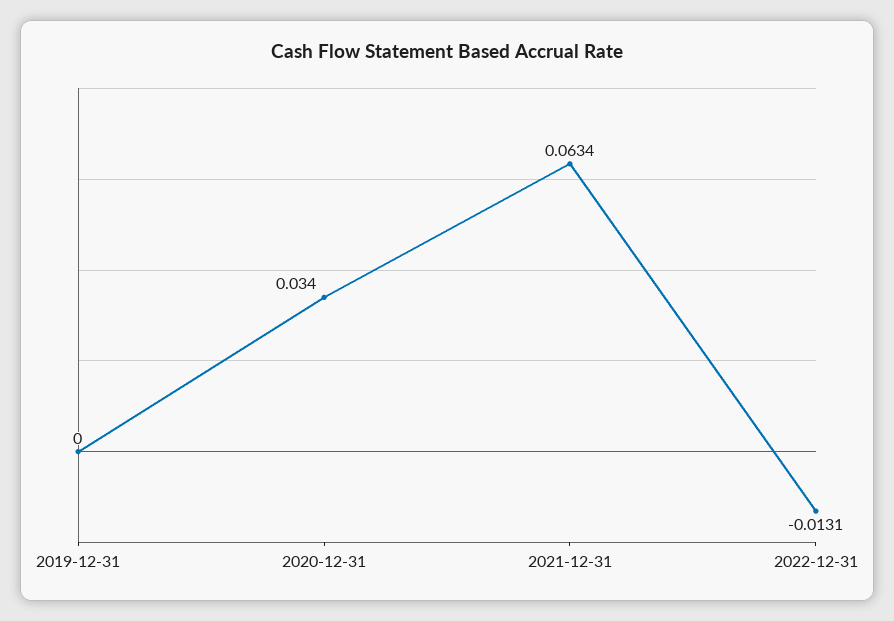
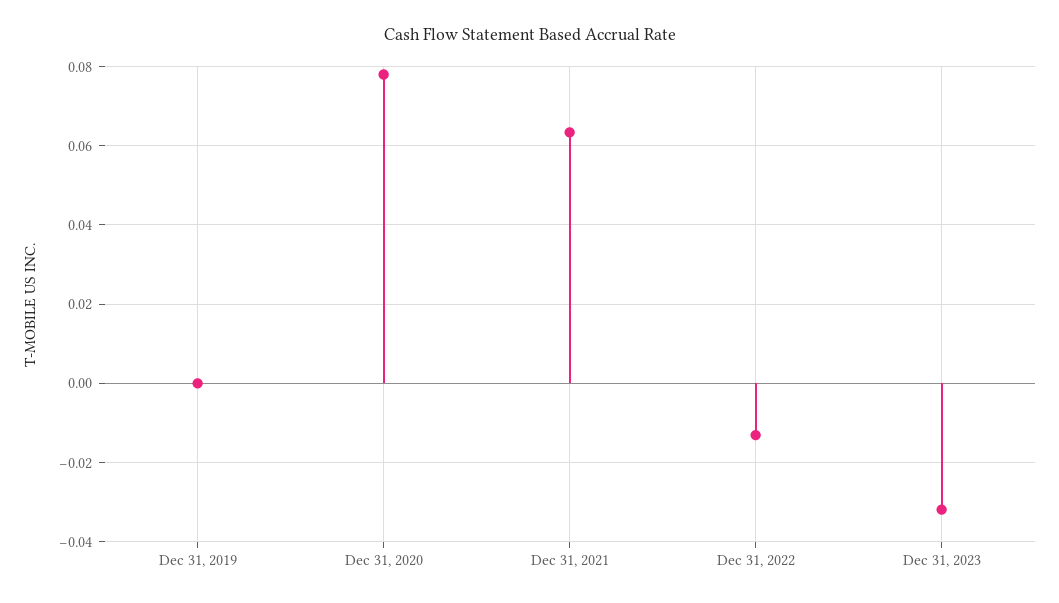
2020-12-31: 0.034 -> 0.078
Dec 31, 2023: none -> -0.032

